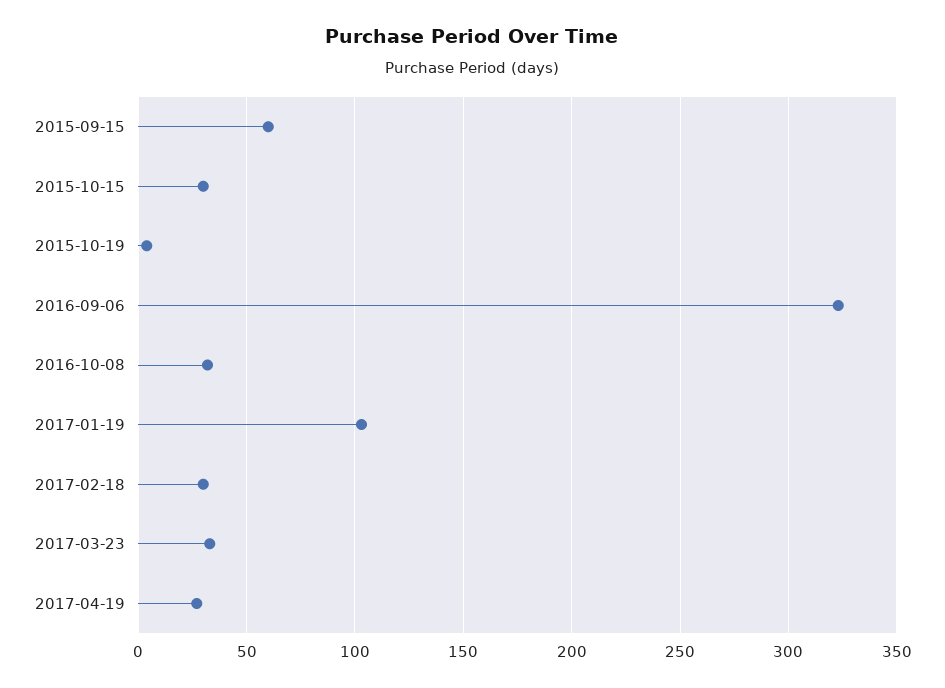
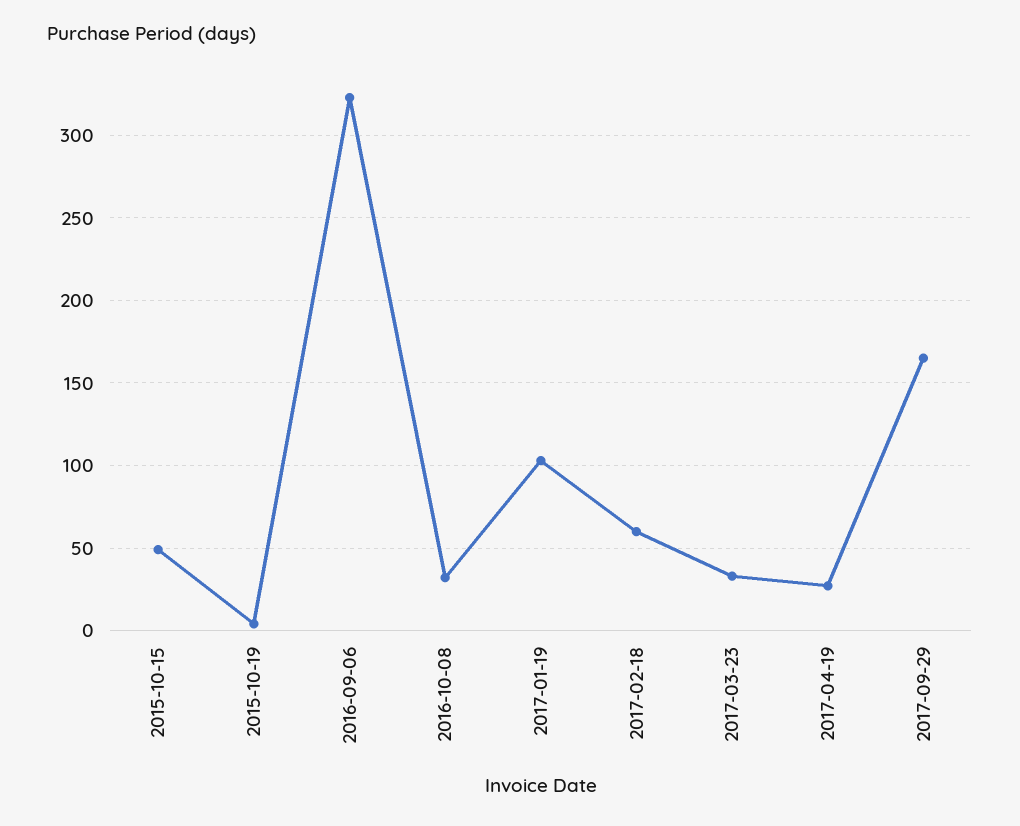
2015-09-15: 60 -> none
2015-10-15: 30 -> 50
2017-02-18: 30 -> 60
2017-09-29: none -> 165

